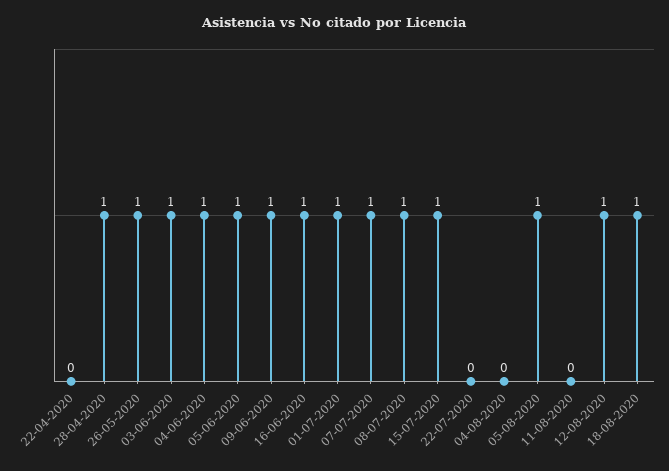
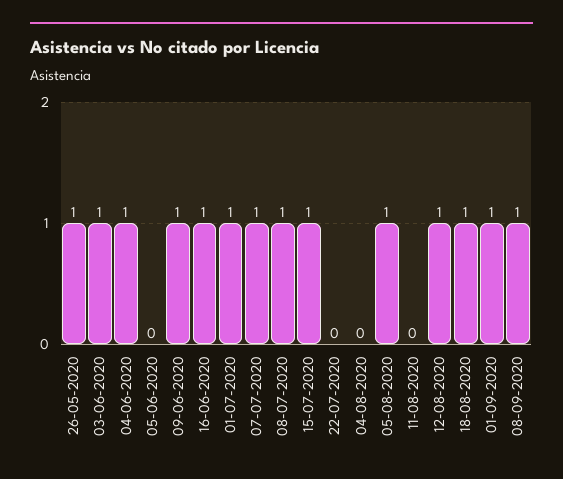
22-04-2020: 0 -> none
28-04-2020: 1 -> none
05-06-2020: 1 -> 0
01-09-2020: none -> 1
08-09-2020: none -> 1

